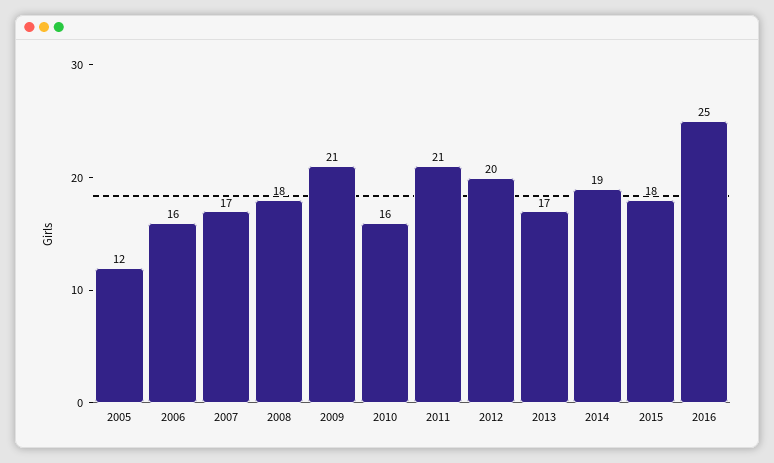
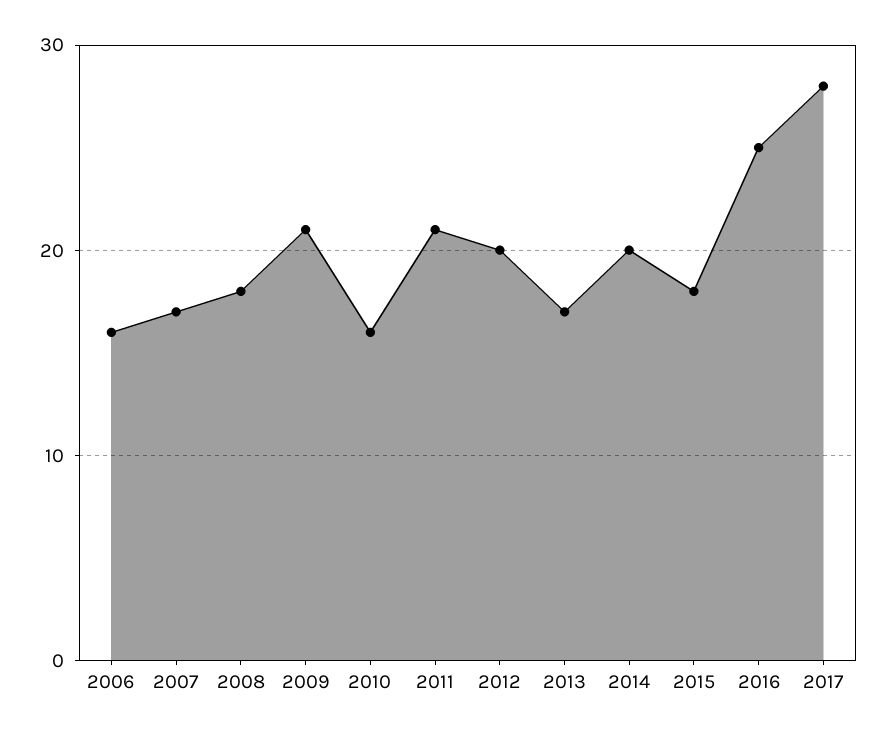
2005: 12 -> none
2014: 19 -> 20
2017: none -> 28

